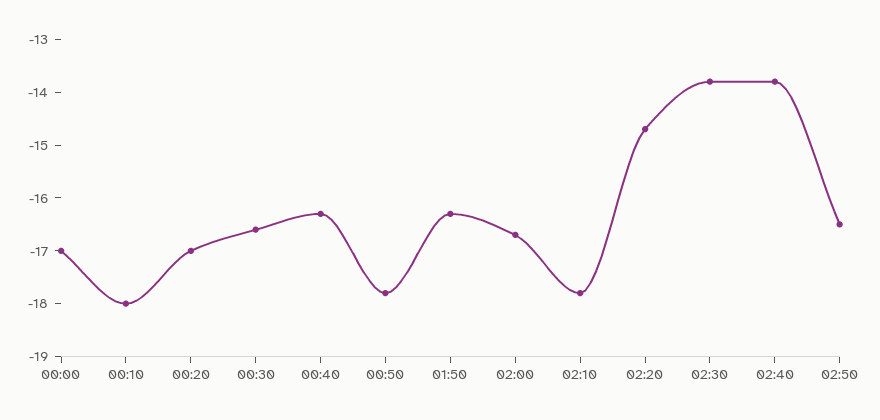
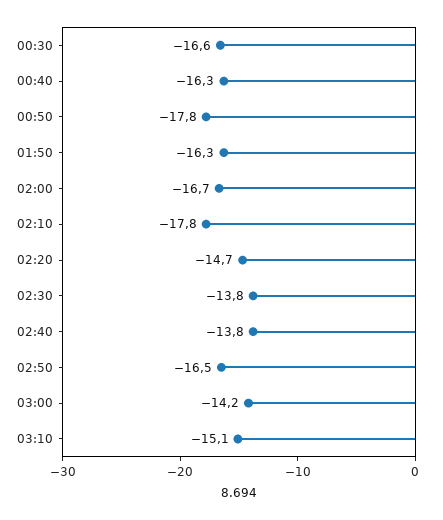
00:00: -17 -> none
00:10: -18 -> none
00:20: -17 -> none
03:00: none -> -14.2
03:10: none -> -15.1

